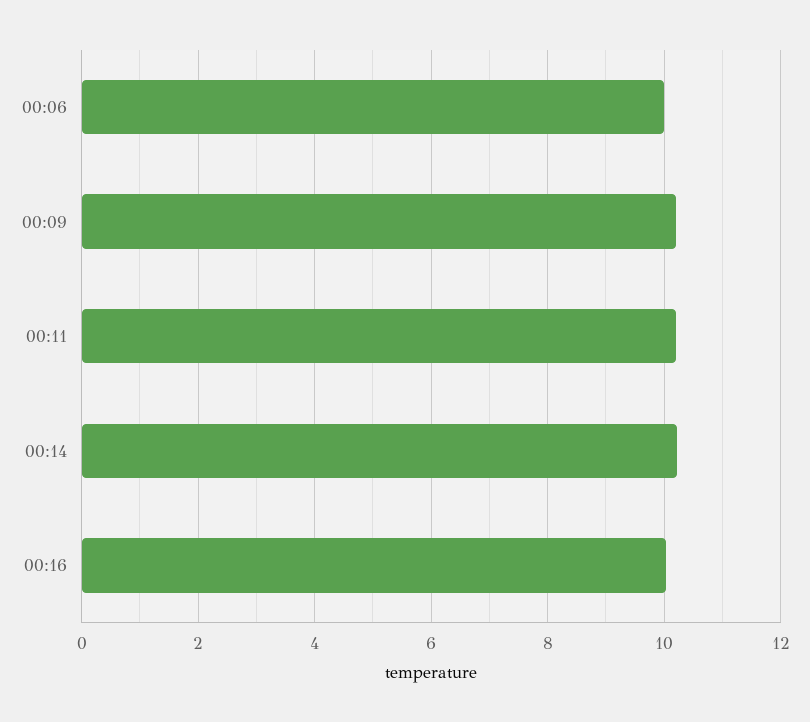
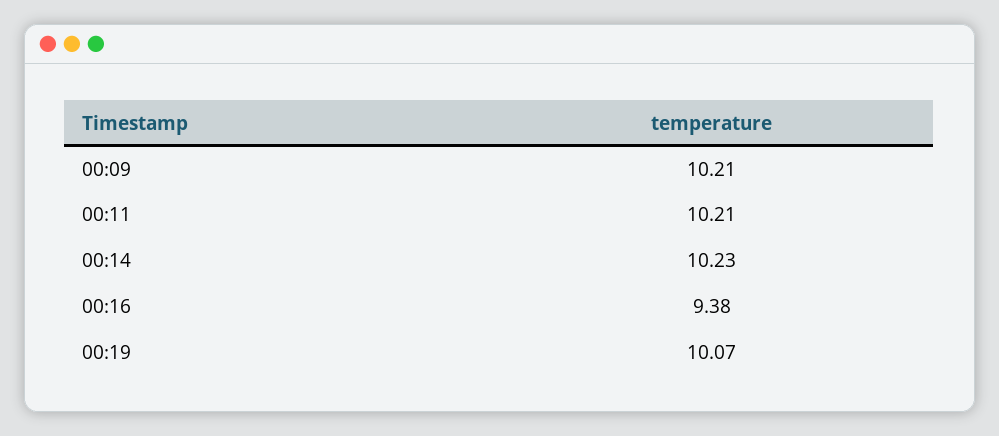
00:06: 10 -> none
00:16: 10 -> 9.38
00:19: none -> 10.07

